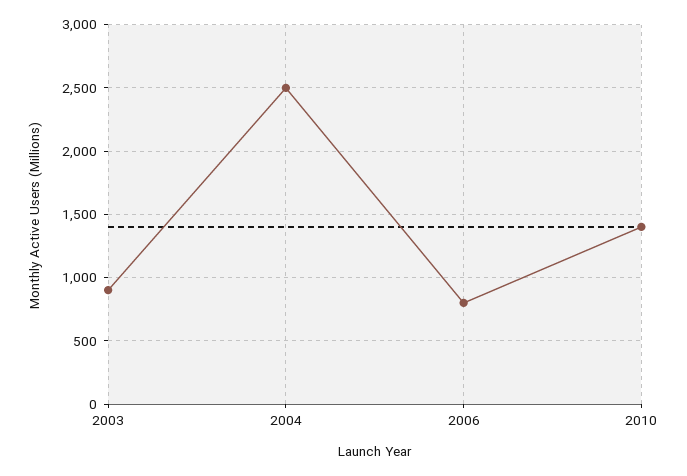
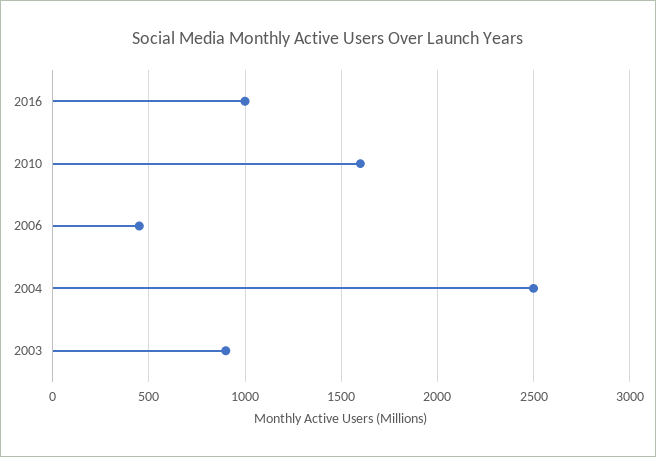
2006: 800 -> 450
2010: 1400 -> 1600
2016: none -> 1000

